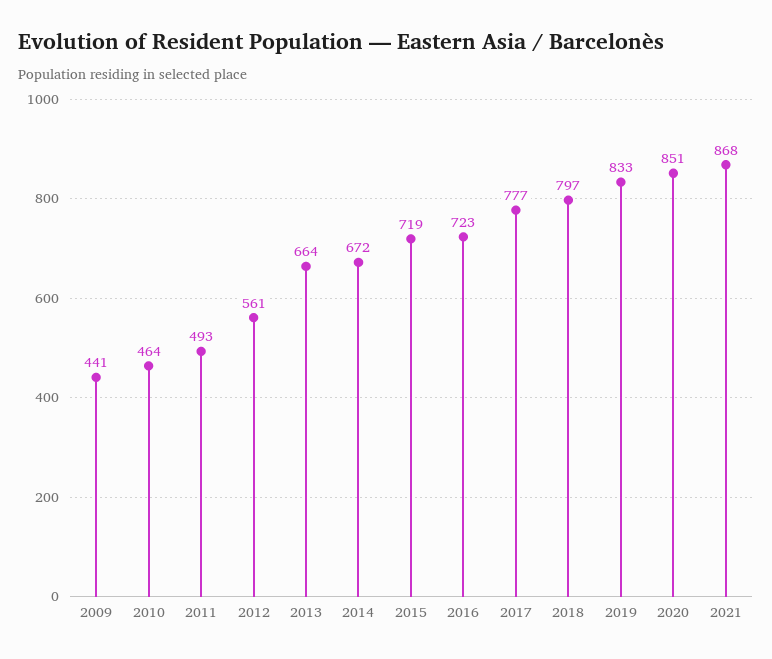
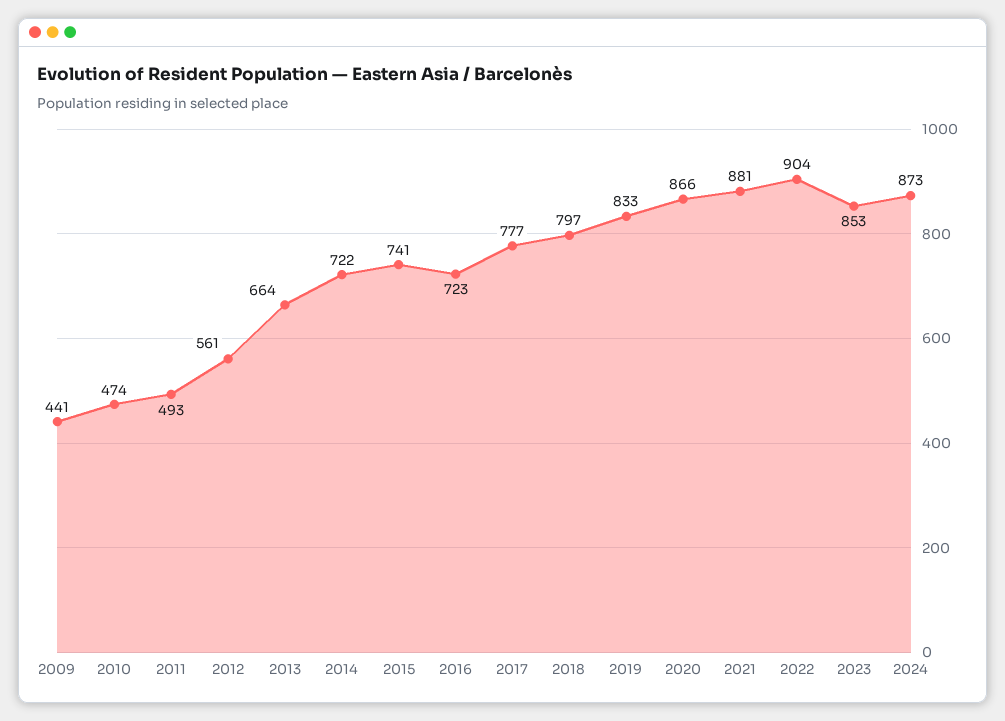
2010: 464 -> 474
2014: 672 -> 722
2015: 719 -> 741
2020: 851 -> 866
2021: 868 -> 881
2022: none -> 904
2023: none -> 853
2024: none -> 873

